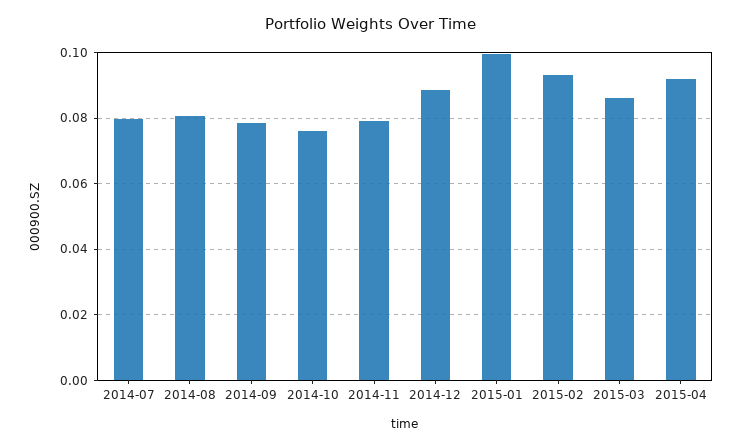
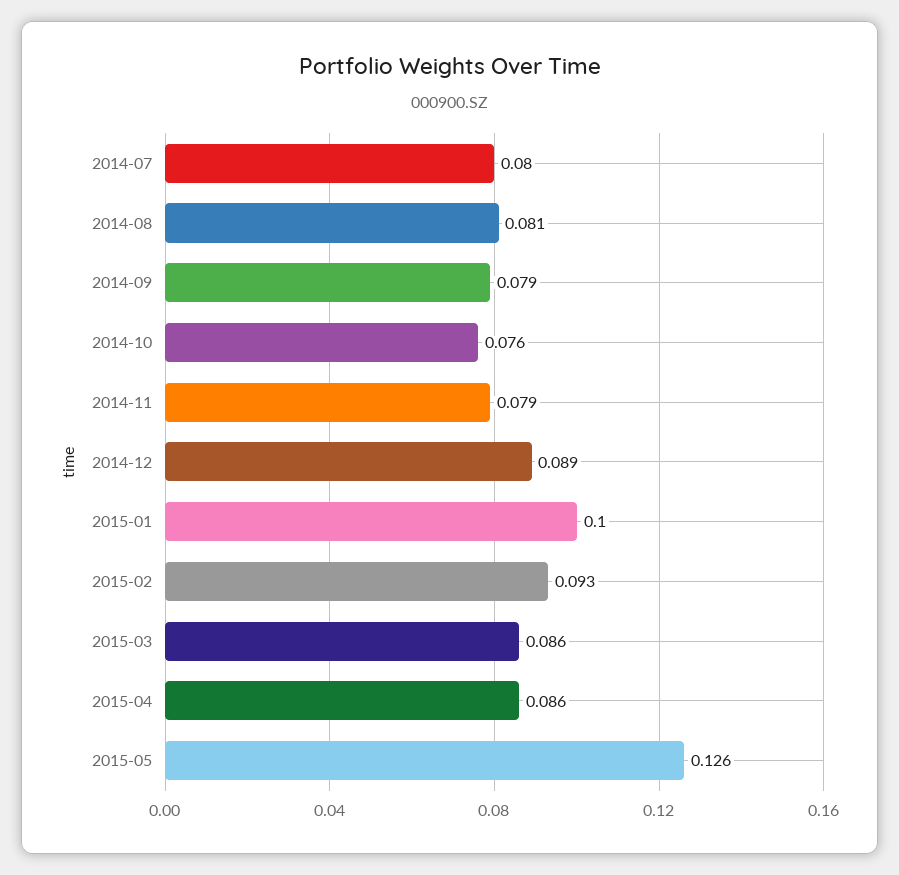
2015-04: 0.092 -> 0.086
2015-05: none -> 0.126

